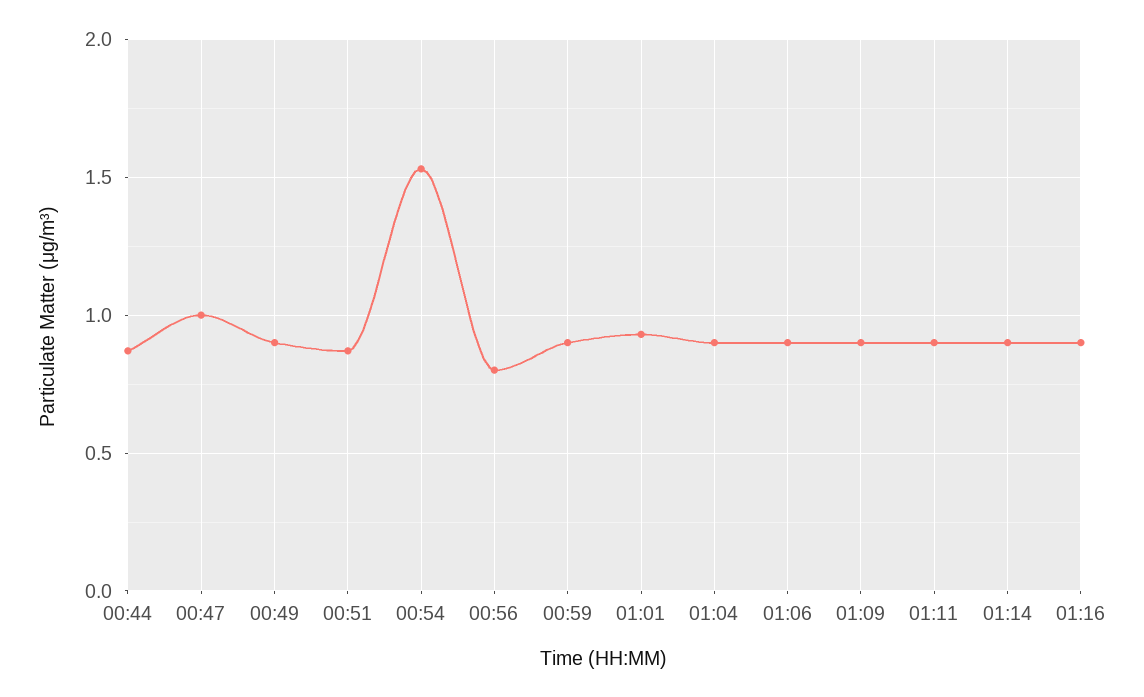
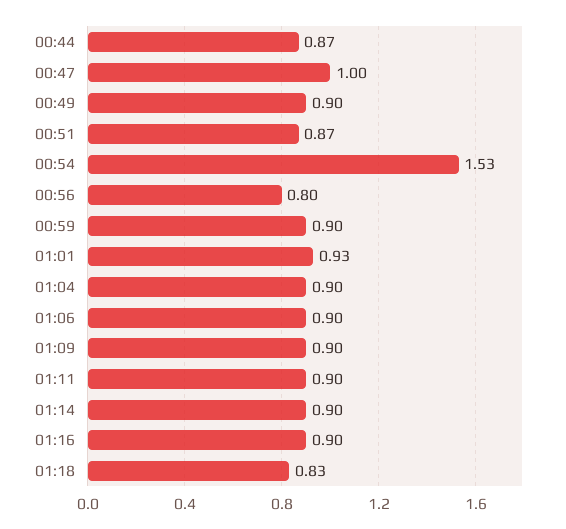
01:18: none -> 0.83

